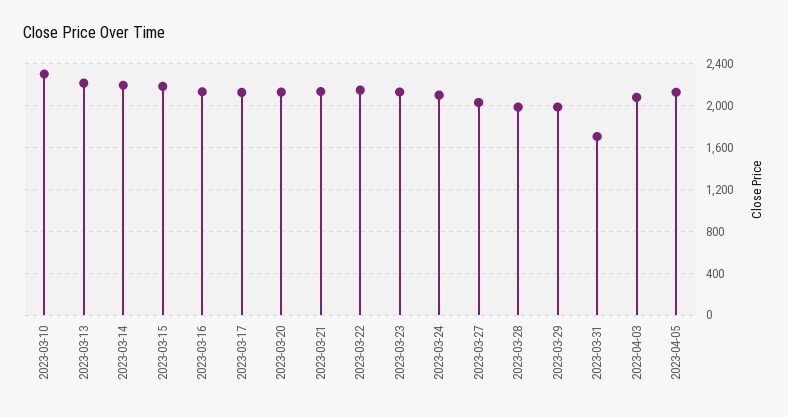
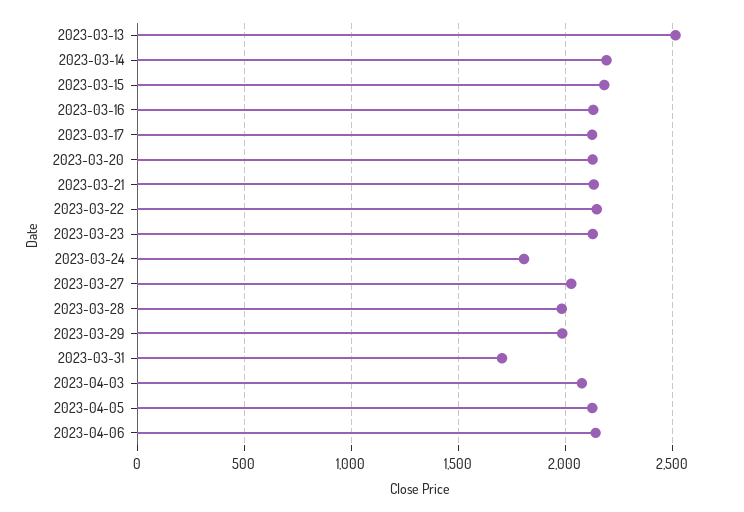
2023-03-10: 2300 -> none
2023-03-13: 2200 -> 2500
2023-03-24: 2100 -> 1800
2023-04-06: none -> 2150

